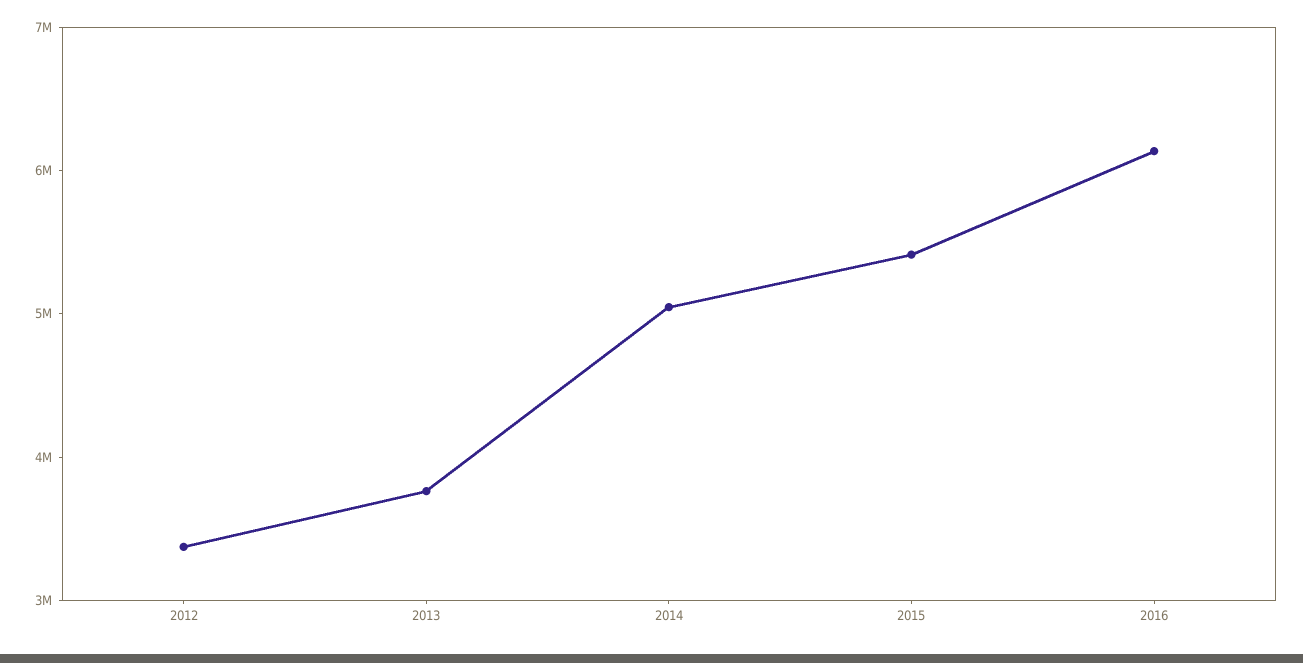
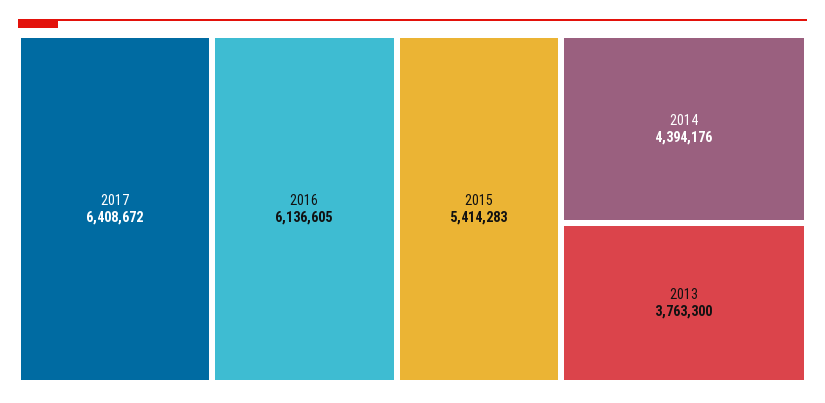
2012: 3400000 -> none
2014: 5000000 -> 4394176
2017: none -> 6408672

